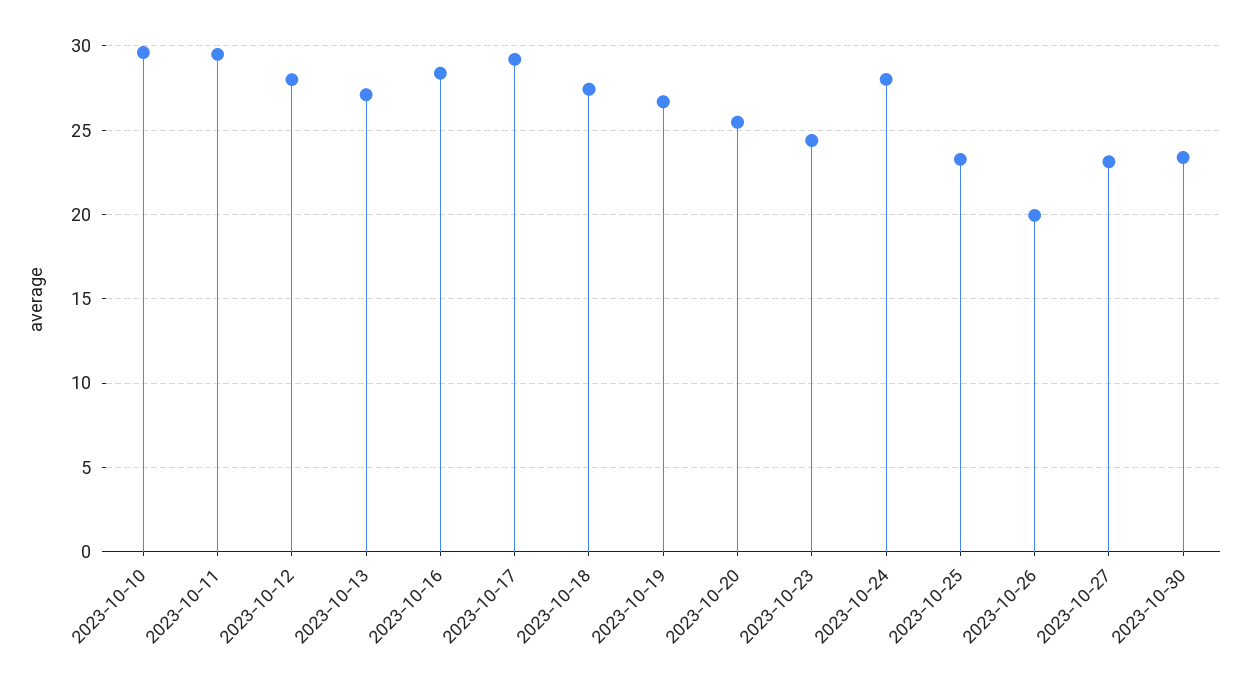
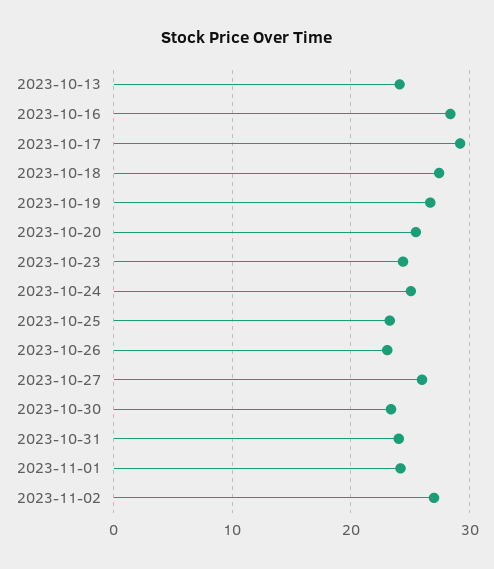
2023-10-10: 29.5 -> none
2023-10-11: 29.5 -> none
2023-10-12: 28 -> none
2023-10-13: 27 -> 24
2023-10-24: 28 -> 25
2023-10-26: 20 -> 23
2023-10-27: 23 -> 26
2023-10-31: none -> 24
2023-11-01: none -> 24
2023-11-02: none -> 27

